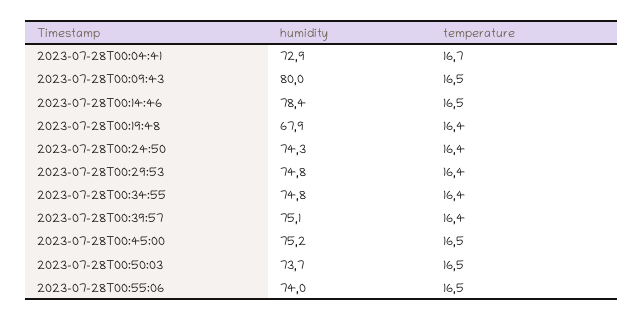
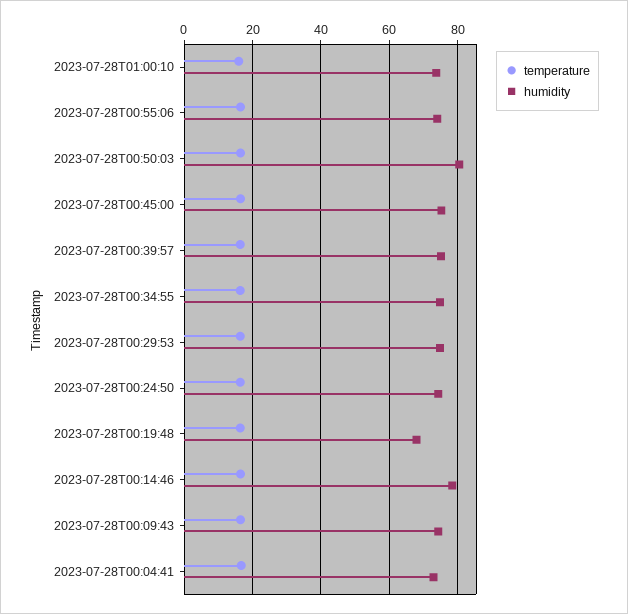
humidity, 2023-07-28T00:09:43: 80 -> 74
humidity, 2023-07-28T00:50:03: 73.7 -> 80
temperature, 2023-07-28T01:00:10: none -> 16
humidity, 2023-07-28T01:00:10: none -> 74

